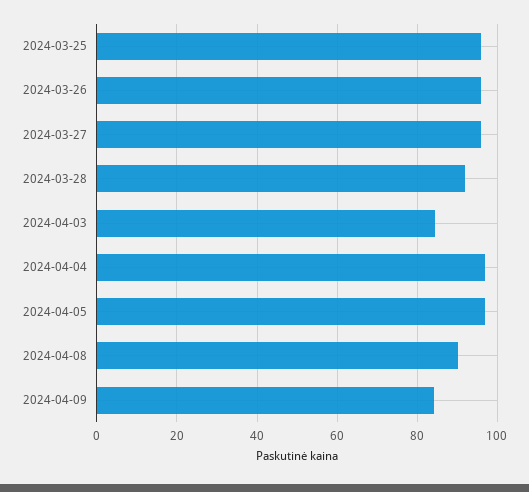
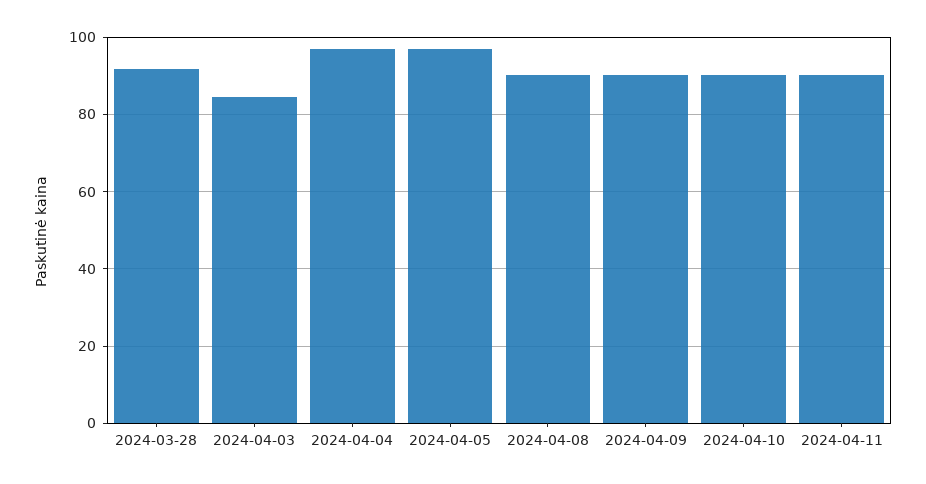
2024-03-25: 96 -> none
2024-03-26: 96 -> none
2024-03-27: 96 -> none
2024-04-09: 84 -> 90
2024-04-10: none -> 90
2024-04-11: none -> 90

